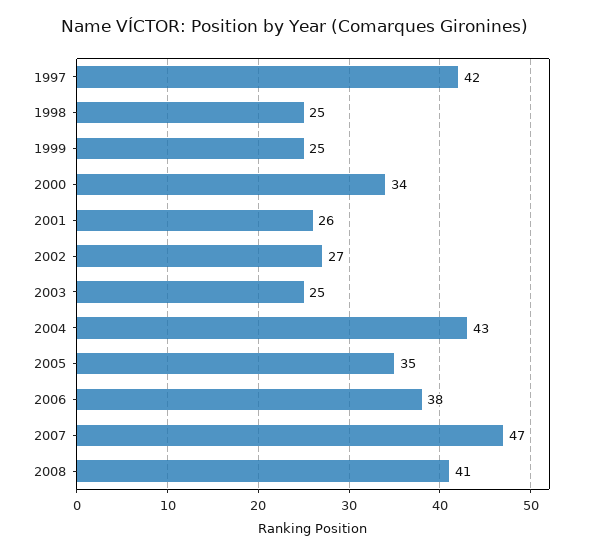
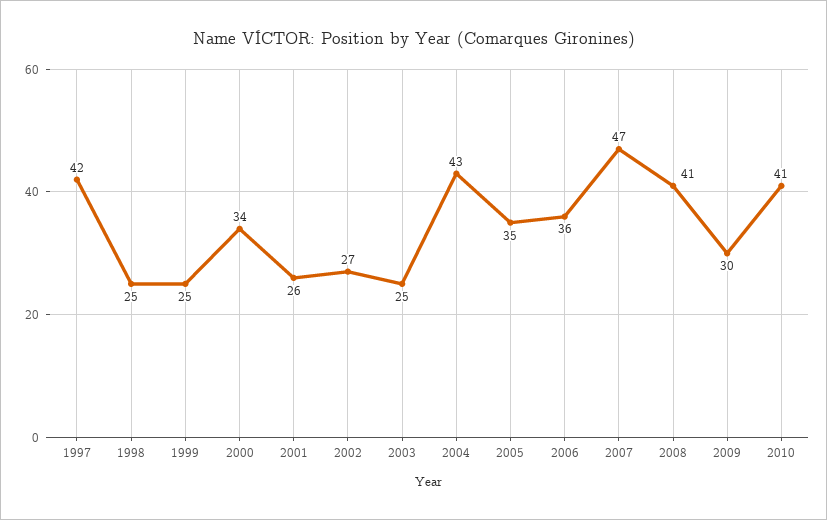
2006: 38 -> 36
2009: none -> 30
2010: none -> 41

